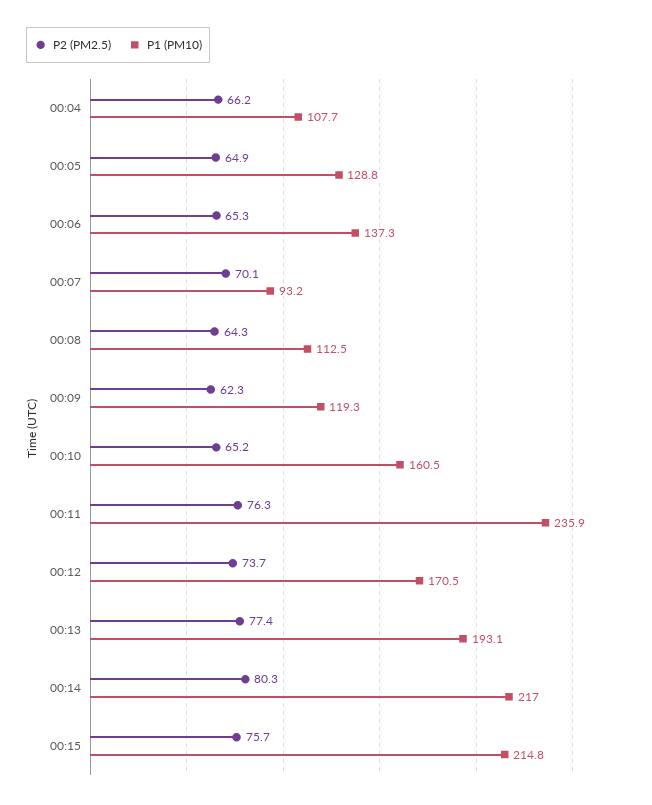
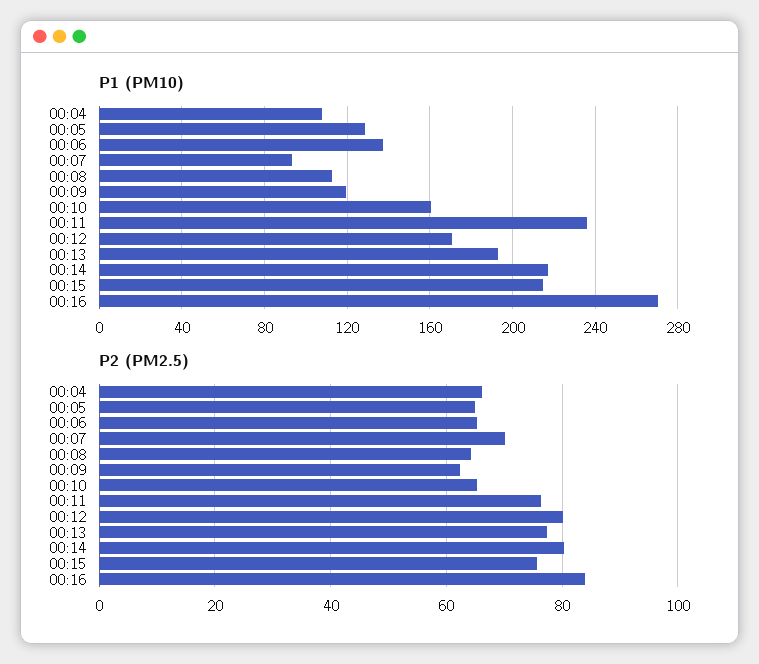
P2 (PM2.5), 00:12: 73.7 -> 80
P1 (PM10), 00:16: none -> 270
P2 (PM2.5), 00:16: none -> 84

